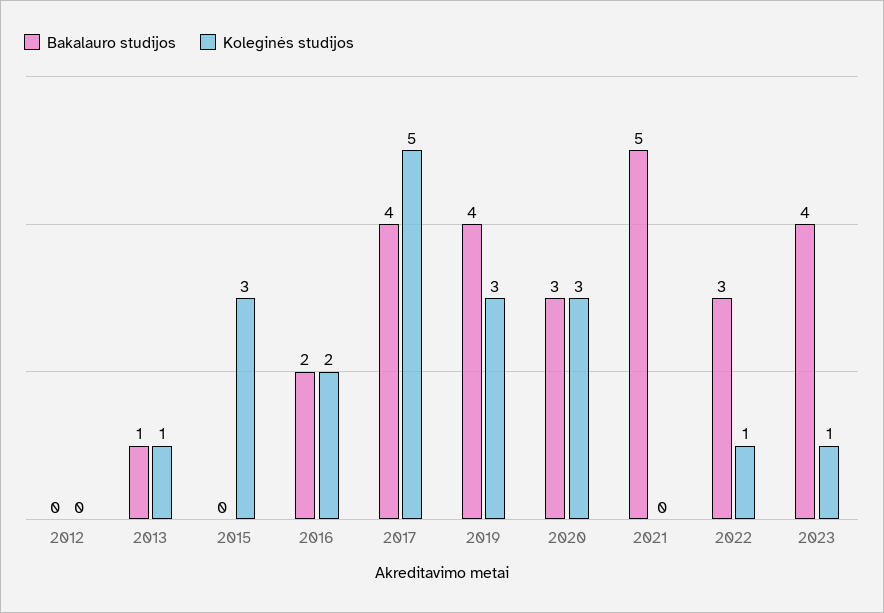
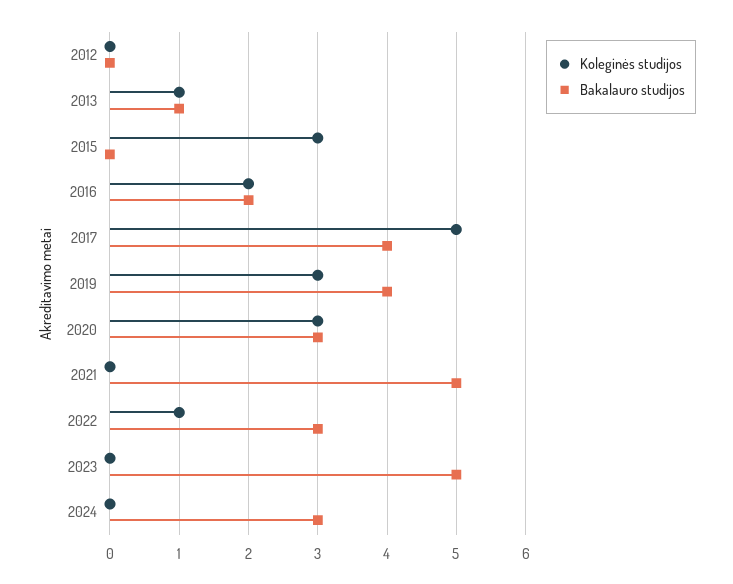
Bakalauro studijos, 2023: 4 -> 5
Koleginės studijos, 2023: 1 -> 0
Koleginės studijos, 2024: none -> 0
Bakalauro studijos, 2024: none -> 3

